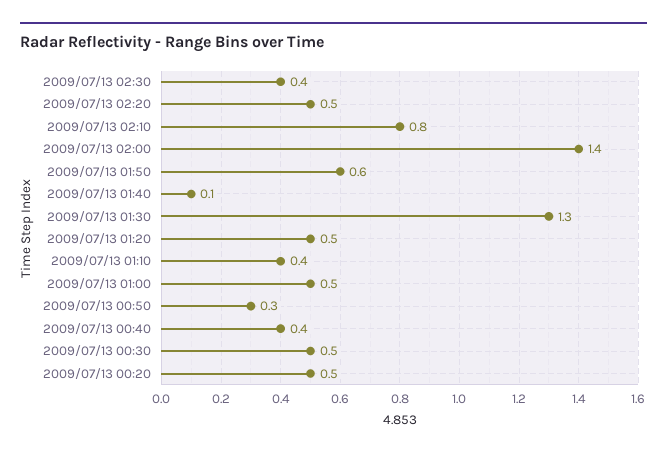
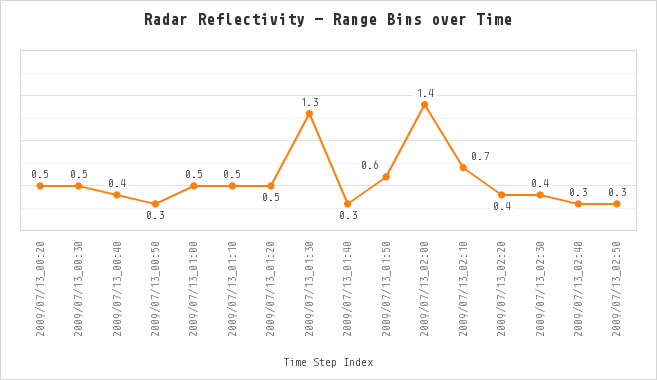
2009/07/13 02:20: 0.5 -> 0.4
2009/07/13 02:10: 0.8 -> 0.7
2009/07/13 01:40: 0.1 -> 0.3
2009/07/13 01:10: 0.4 -> 0.5
2009/07/13_02:40: none -> 0.3
2009/07/13_02:50: none -> 0.3

